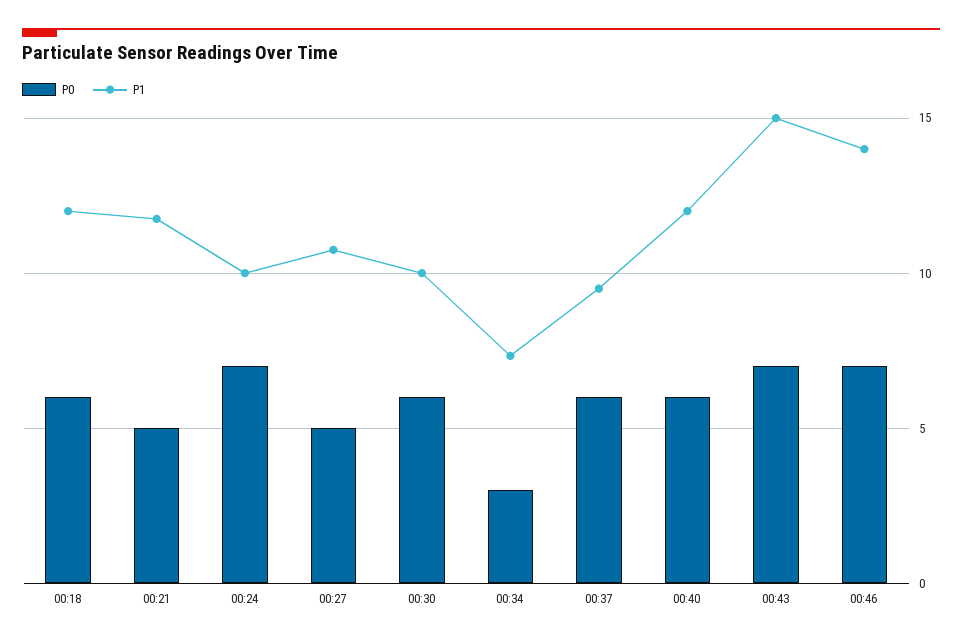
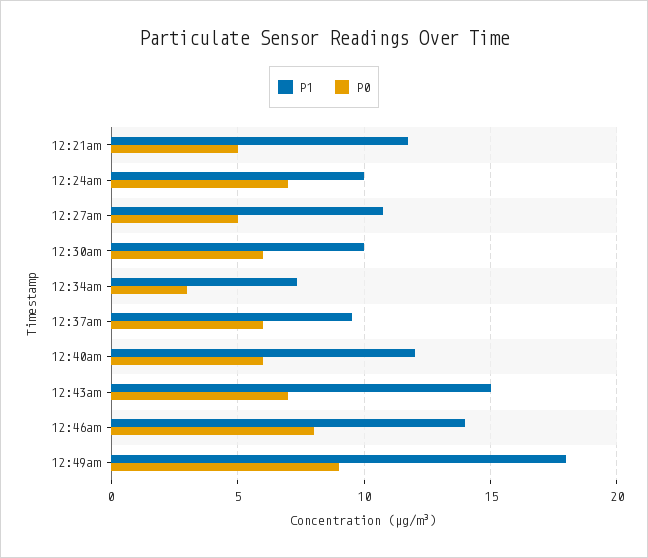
P0, 00:18: 6 -> none
P1, 00:18: 12 -> none
P0, 00:46: 7 -> 8
P1, 12:49am: none -> 18
P0, 12:49am: none -> 9

